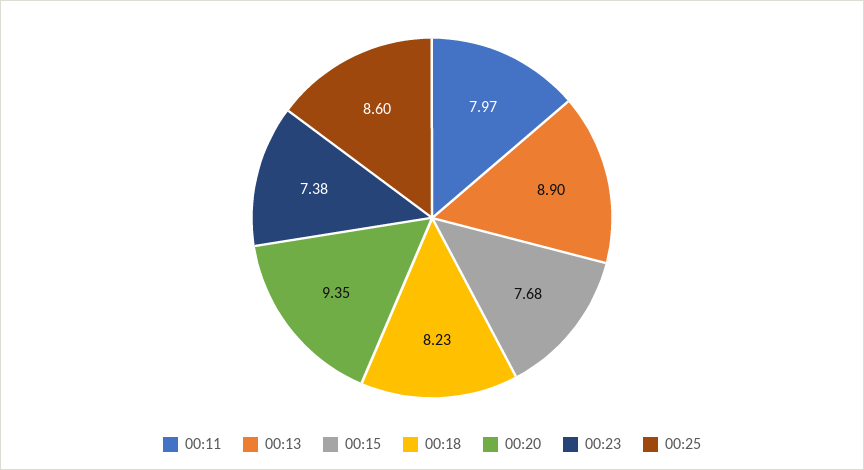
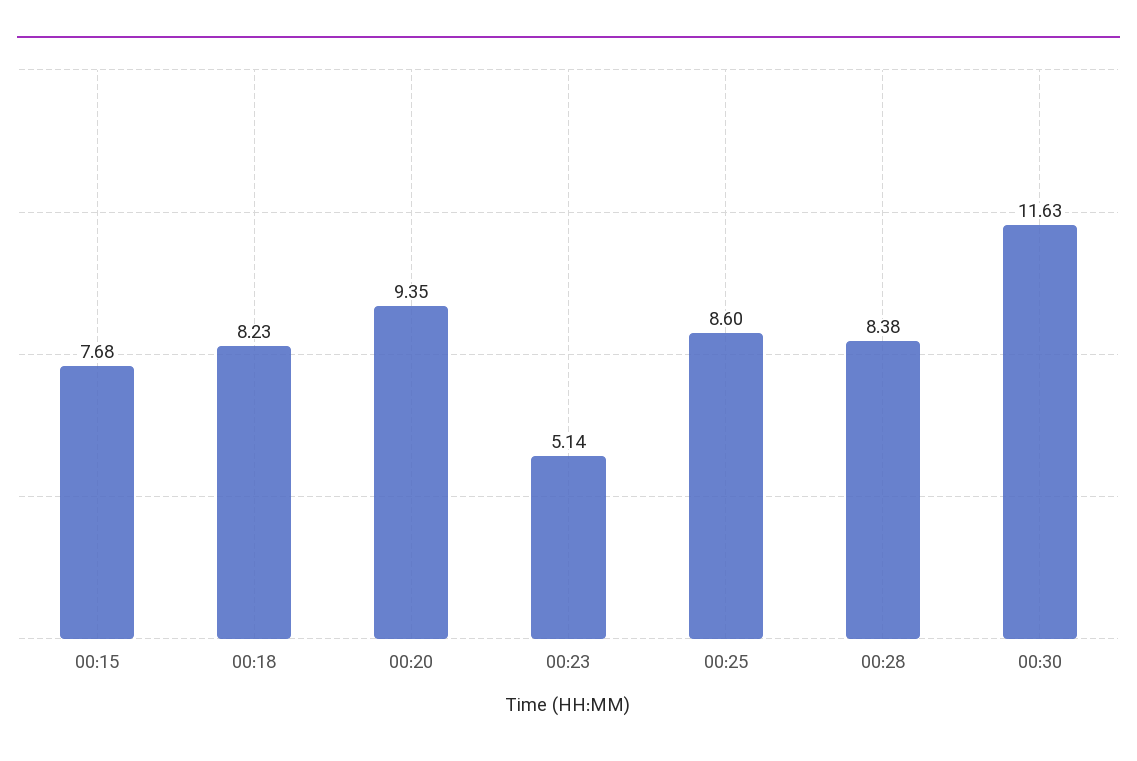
00:11: 7.97 -> none
00:13: 8.9 -> none
00:23: 7.38 -> 5.14
00:28: none -> 8.38
00:30: none -> 11.63

